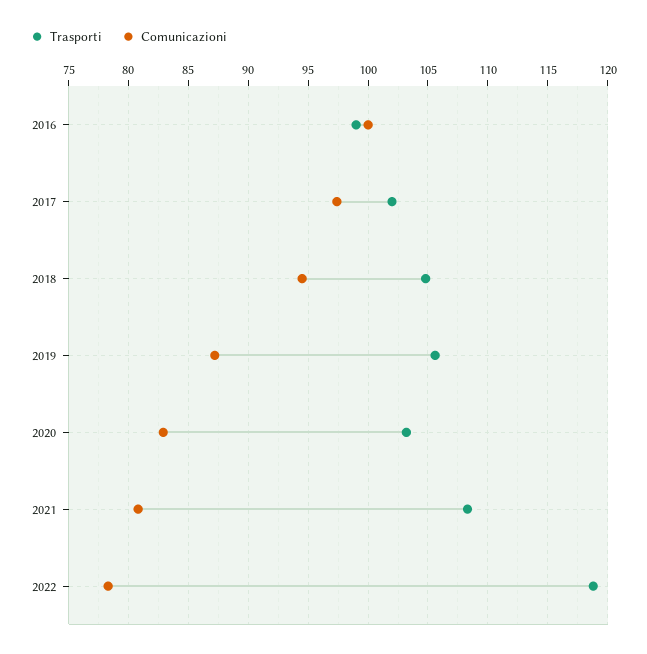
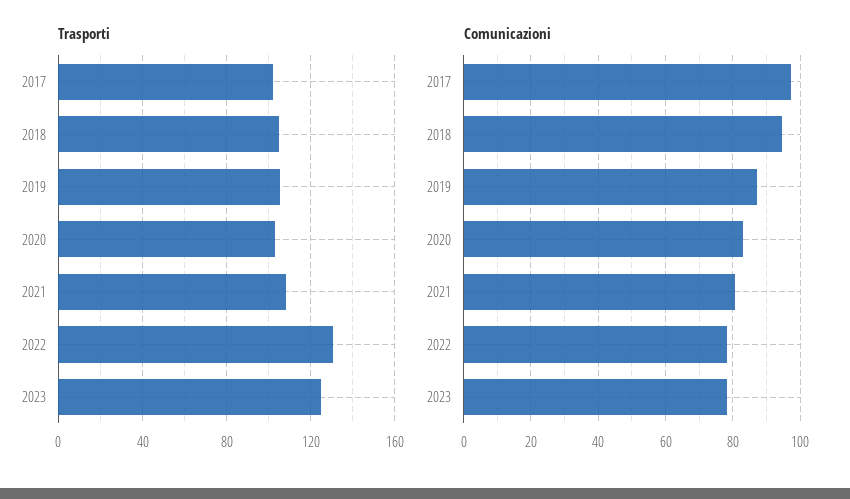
Trasporti, 2016: 99 -> none
Comunicazioni, 2016: 100 -> none
Trasporti, 2022: 119 -> 130
Trasporti, 2023: none -> 125
Comunicazioni, 2023: none -> 78

